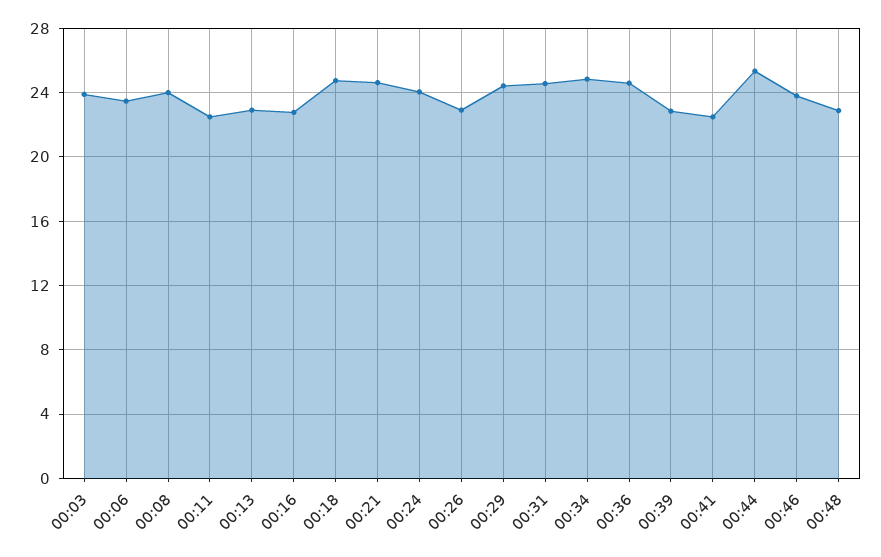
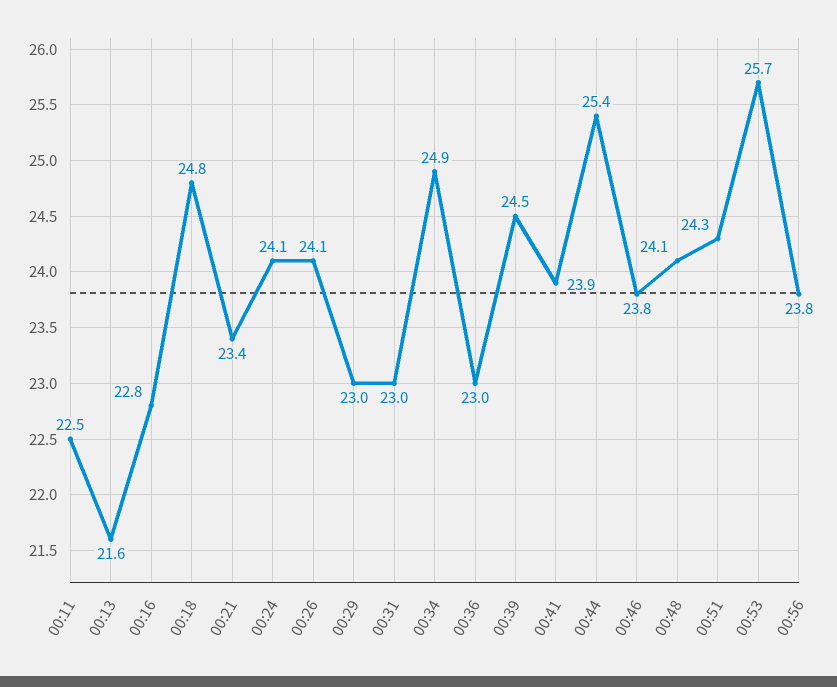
00:03: 24 -> none
00:06: 23.5 -> none
00:08: 24 -> none
00:13: 23 -> 21.6
00:21: 24.5 -> 23.4
00:26: 23 -> 24.1
00:29: 24.5 -> 23
00:31: 24.5 -> 23
00:36: 24.5 -> 23
00:39: 23 -> 24.5
00:41: 22.5 -> 23.9
00:48: 23 -> 24.1
00:51: none -> 24.3
00:53: none -> 25.7
00:56: none -> 23.8

